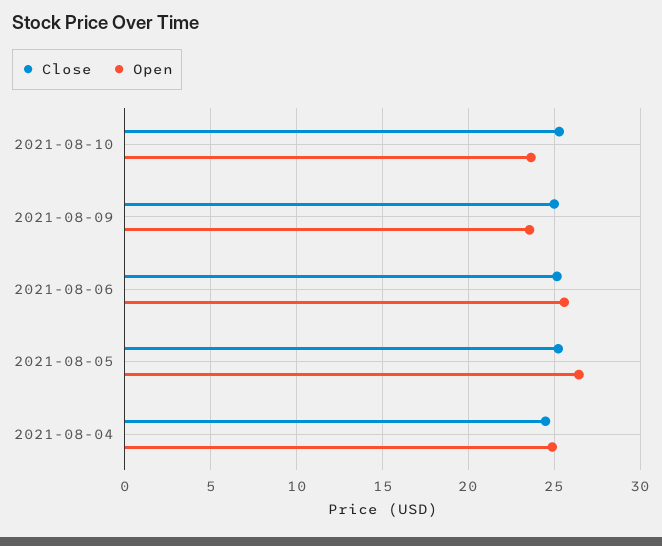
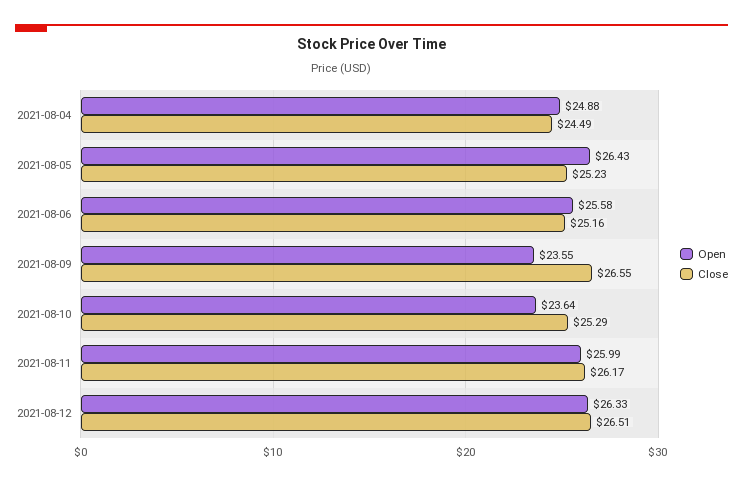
Close, 2021-08-09: 25 -> 26.55
Open, 2021-08-11: none -> 25.99
Close, 2021-08-11: none -> 26.17
Open, 2021-08-12: none -> 26.33
Close, 2021-08-12: none -> 26.51

